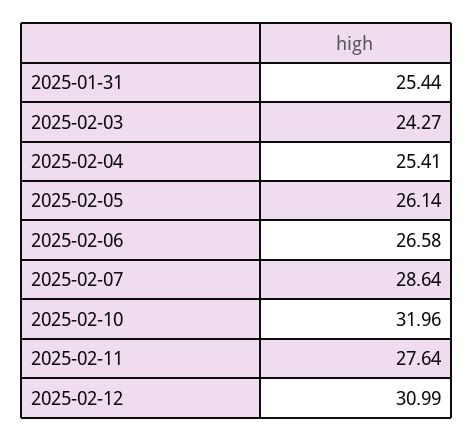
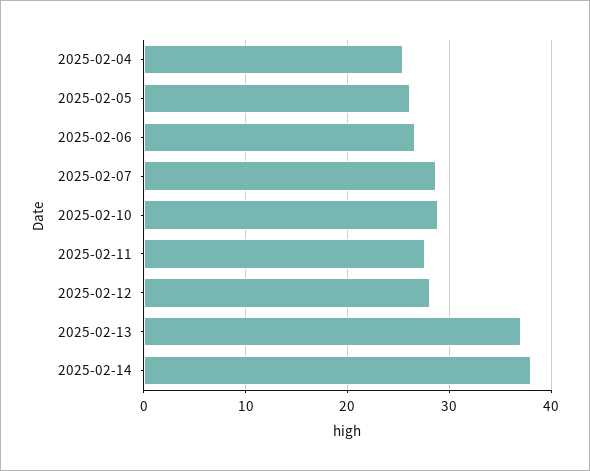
2025-01-31: 25.44 -> none
2025-02-03: 24.27 -> none
2025-02-10: 31.96 -> 29
2025-02-12: 30.99 -> 28
2025-02-13: none -> 37
2025-02-14: none -> 38

